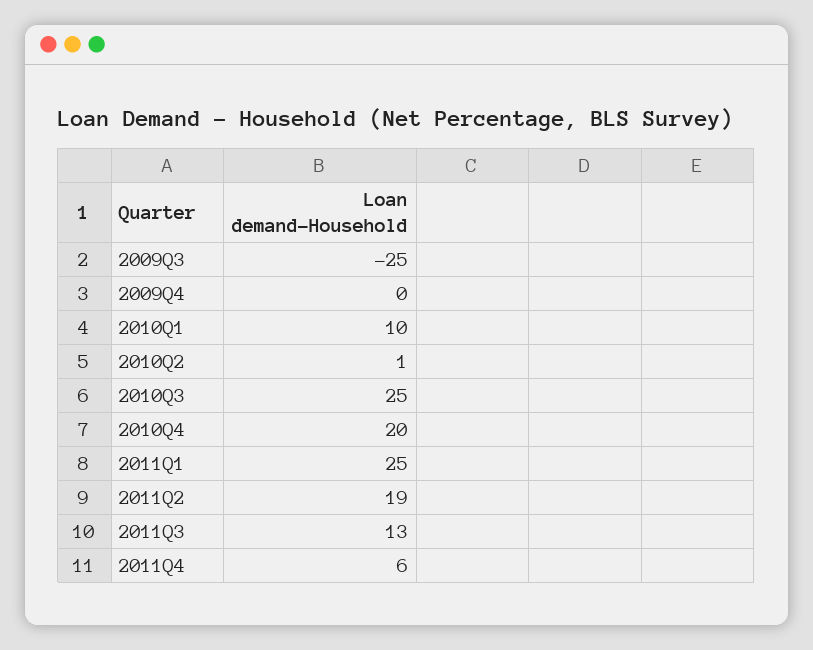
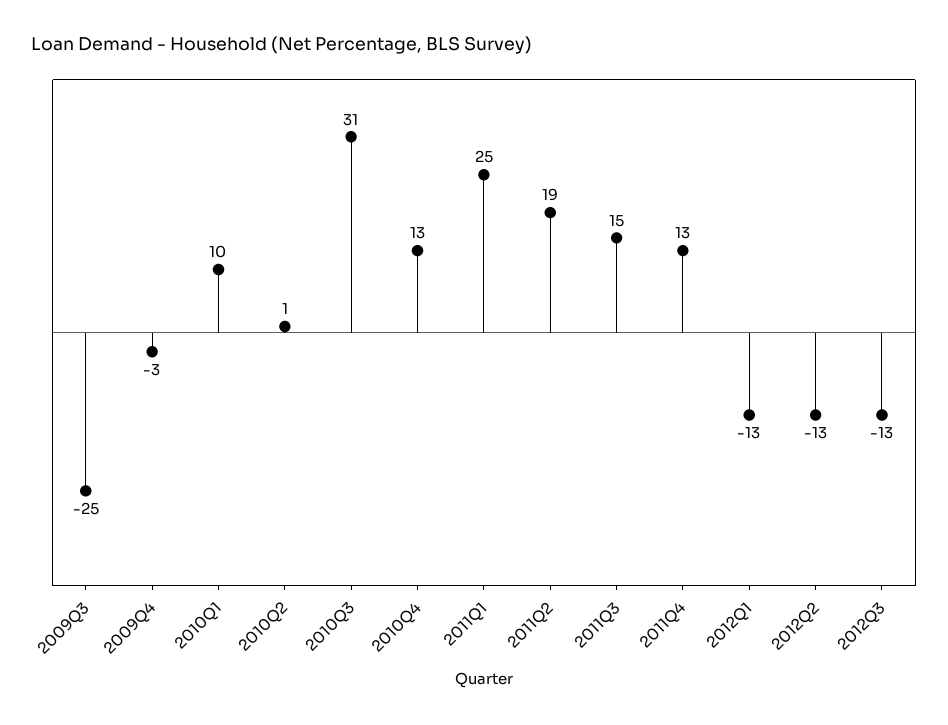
2009Q4: 0 -> -3
2010Q3: 25 -> 31
2010Q4: 20 -> 13
2011Q3: 13 -> 15
2011Q4: 6 -> 13
2012Q1: none -> -13
2012Q2: none -> -13
2012Q3: none -> -13

